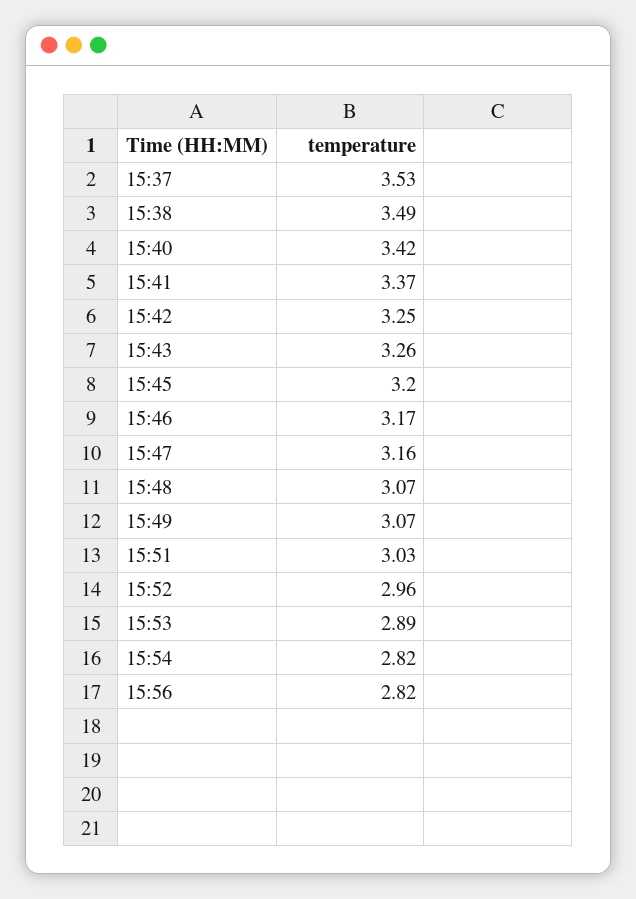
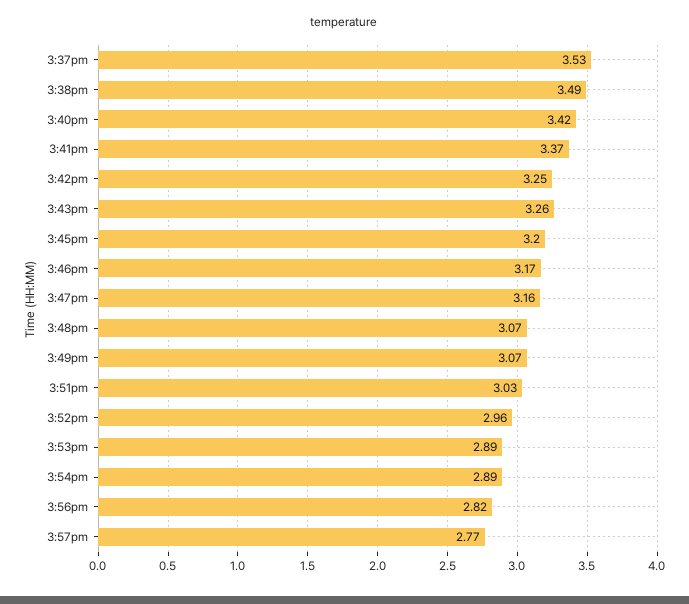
15:54: 2.82 -> 2.89
3:57pm: none -> 2.77

